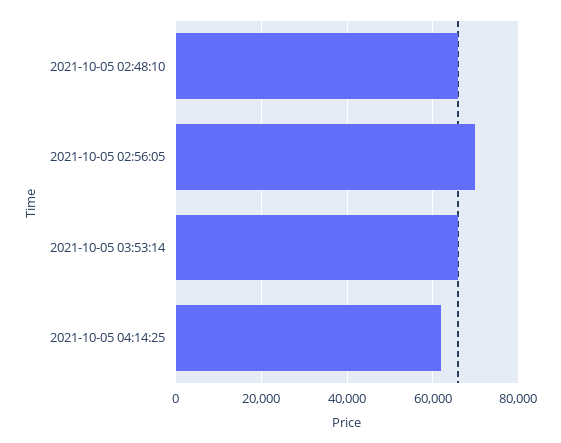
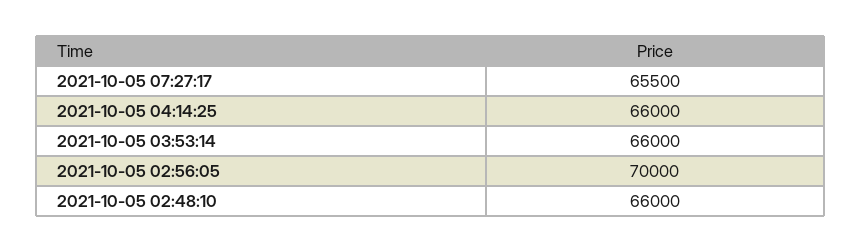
2021-10-05 04:14:25: 62000 -> 66000
2021-10-05 07:27:17: none -> 65500

